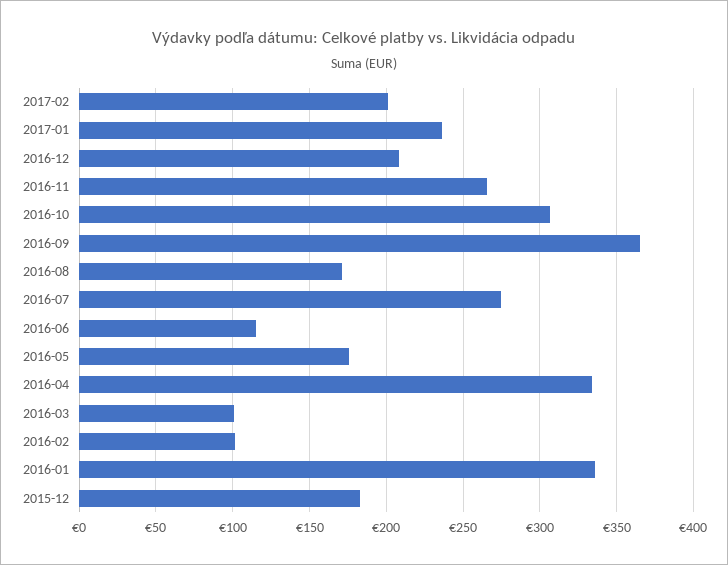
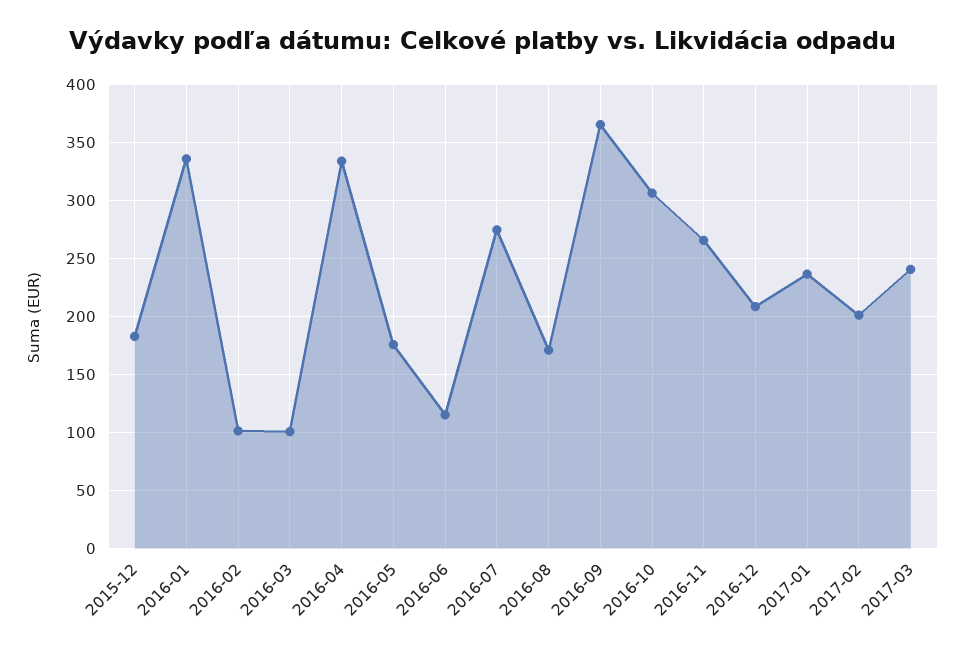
2017-03: none -> 240

